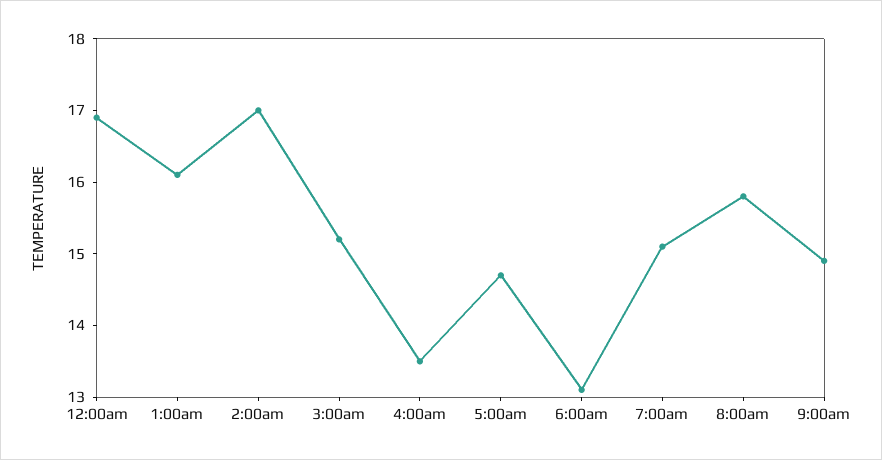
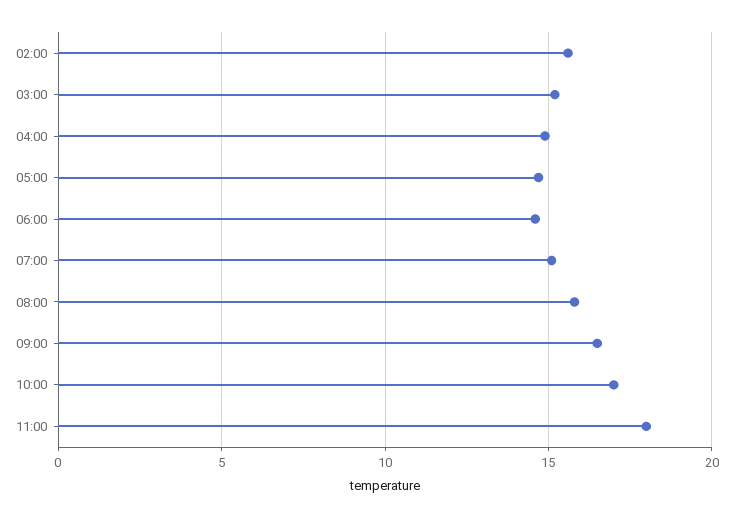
12:00am: 17 -> none
1:00am: 16 -> none
2:00am: 17 -> 15.5
4:00am: 13.5 -> 15
6:00am: 13 -> 14.5
9:00am: 15 -> 16.5
10:00: none -> 17
11:00: none -> 18

